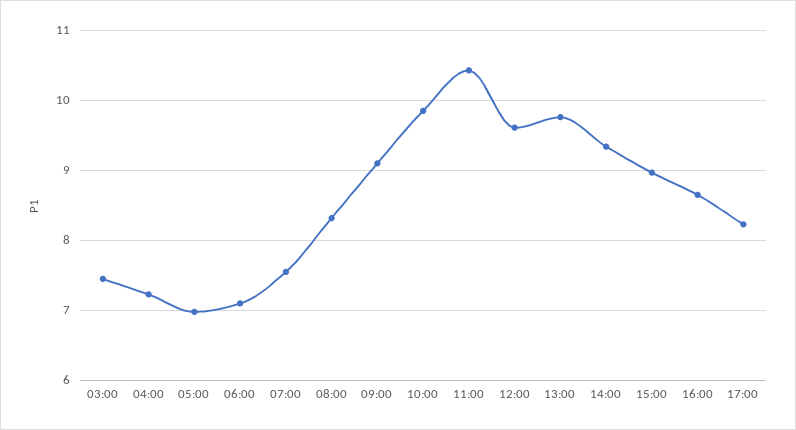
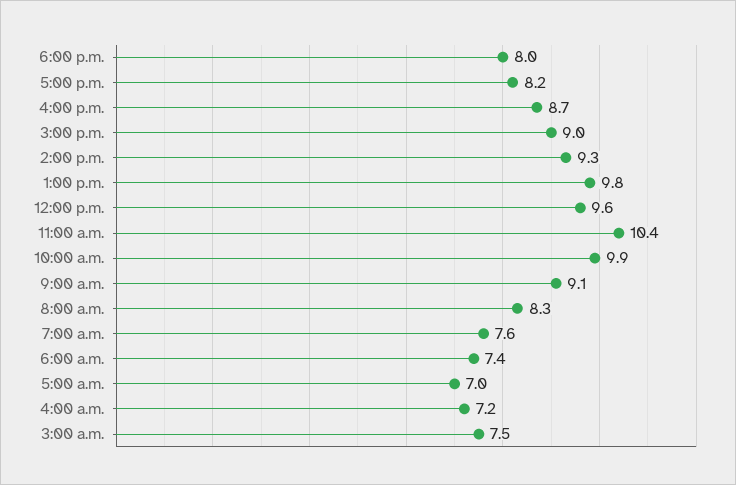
06:00: 7.1 -> 7.4
6:00 p.m.: none -> 8

